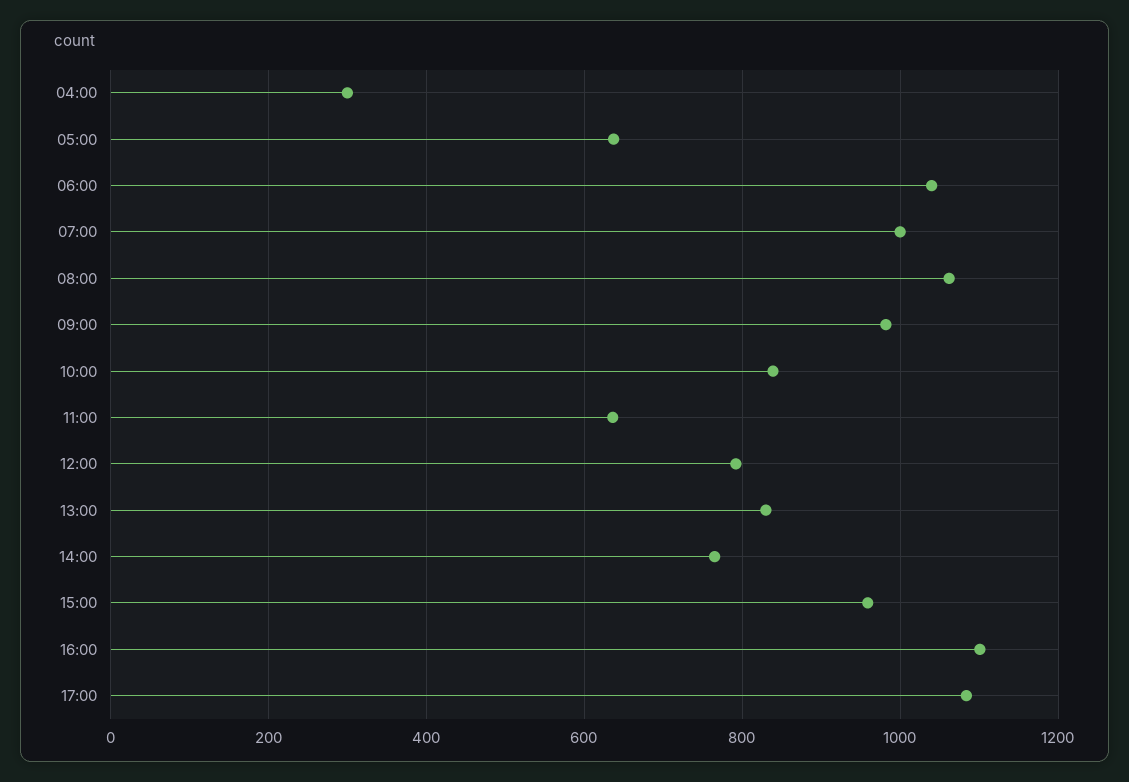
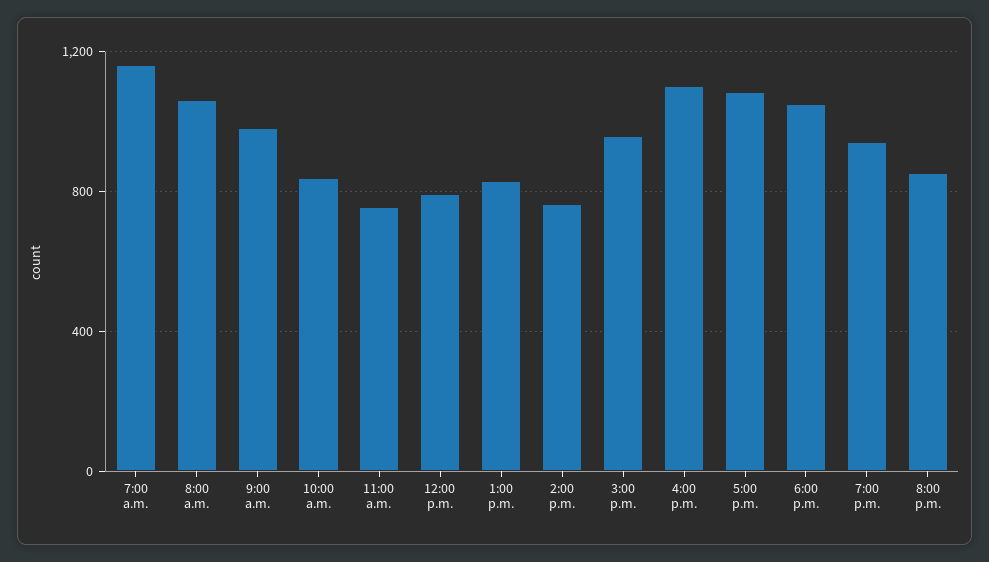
04:00: 300 -> none
05:00: 640 -> none
06:00: 1040 -> none
07:00: 1000 -> 1150
11:00: 640 -> 750
6:00 p.m.: none -> 1050
7:00 p.m.: none -> 950
8:00 p.m.: none -> 850

